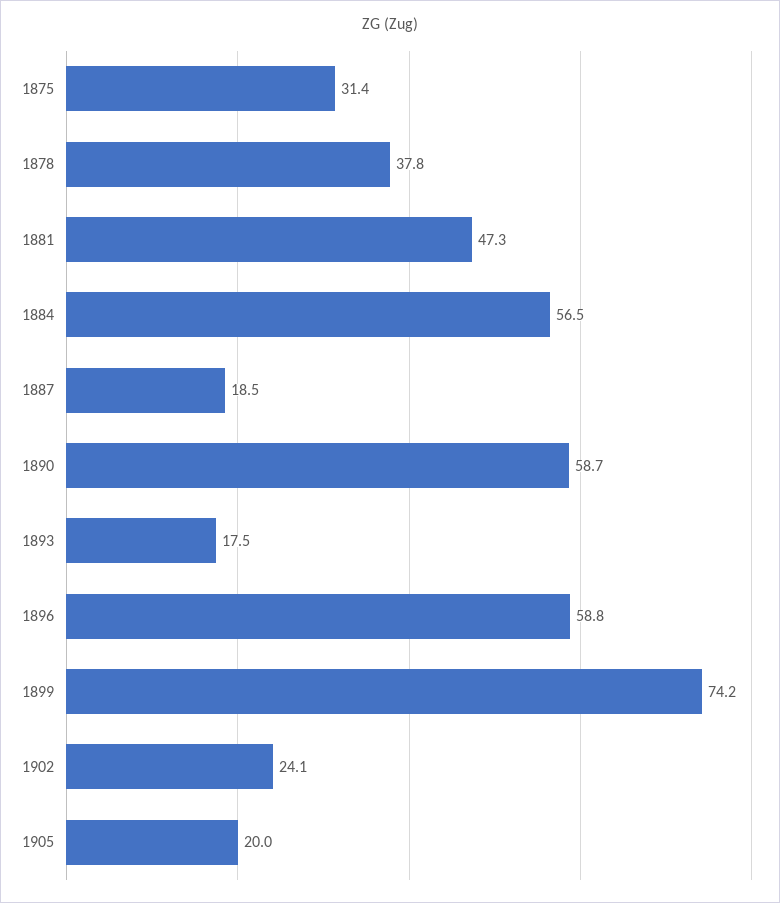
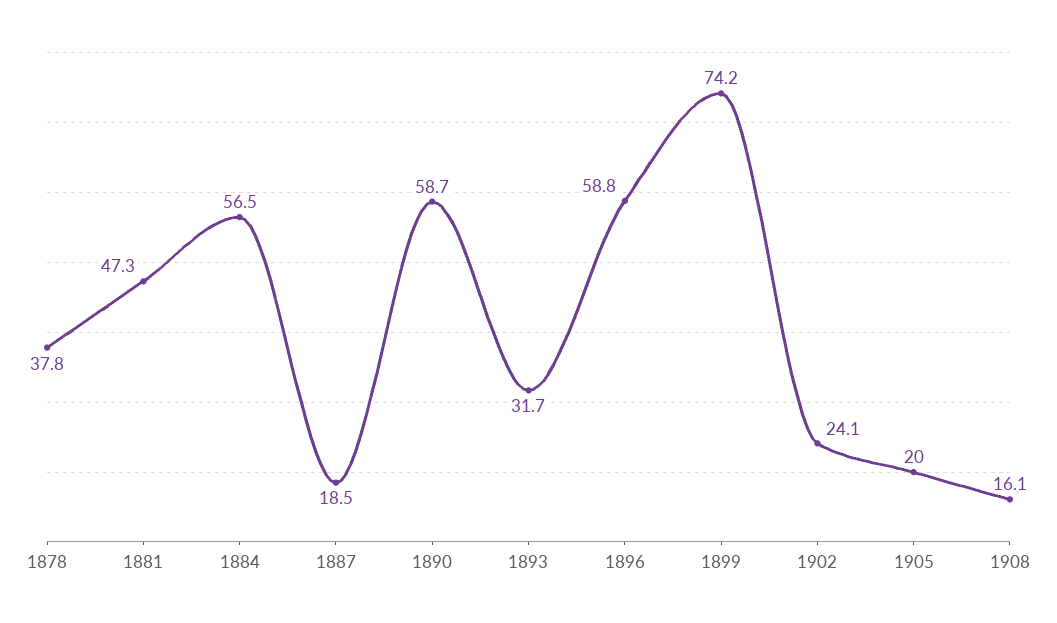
1875: 31.4 -> none
1893: 17.5 -> 31.7
1908: none -> 16.1

